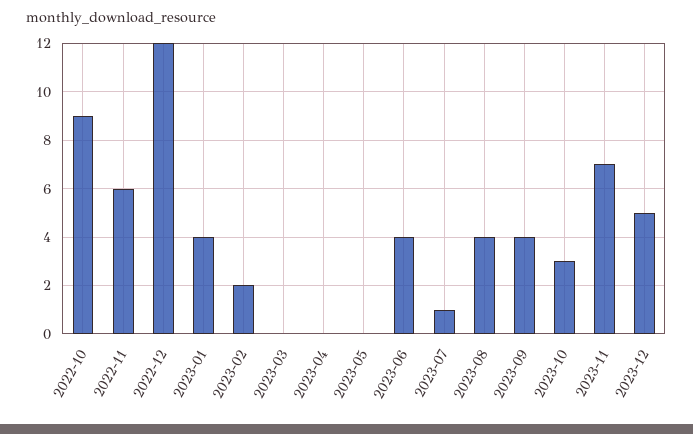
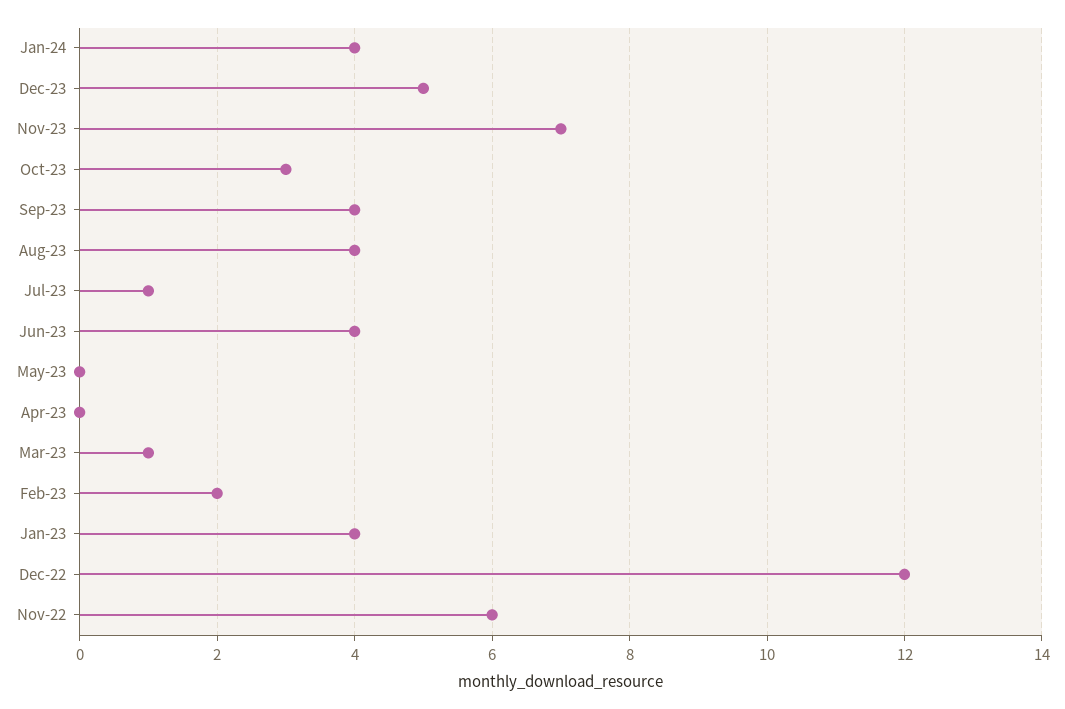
2022-10: 9 -> none
2023-03: 0 -> 1
Jan-24: none -> 4

